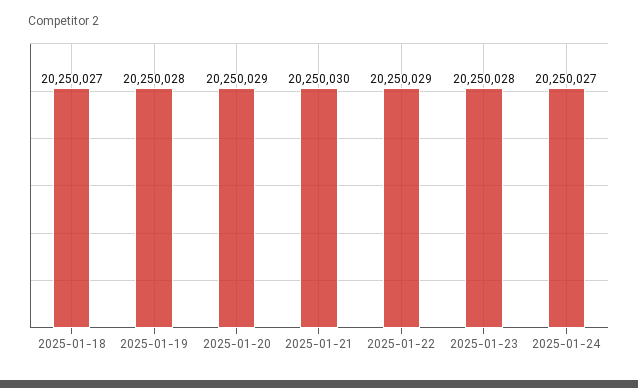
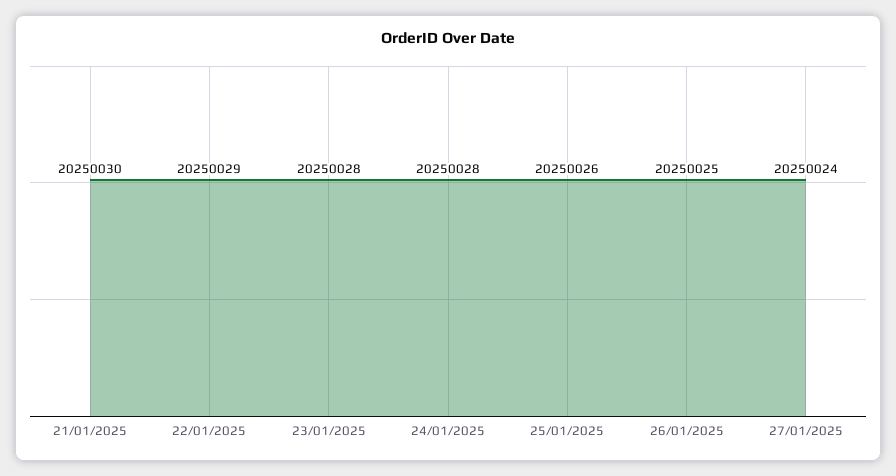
2025-01-18: 20250027 -> none
2025-01-19: 20250028 -> none
2025-01-20: 20250029 -> none
2025-01-24: 20250027 -> 20250028
25/01/2025: none -> 20250026
26/01/2025: none -> 20250025
27/01/2025: none -> 20250024

